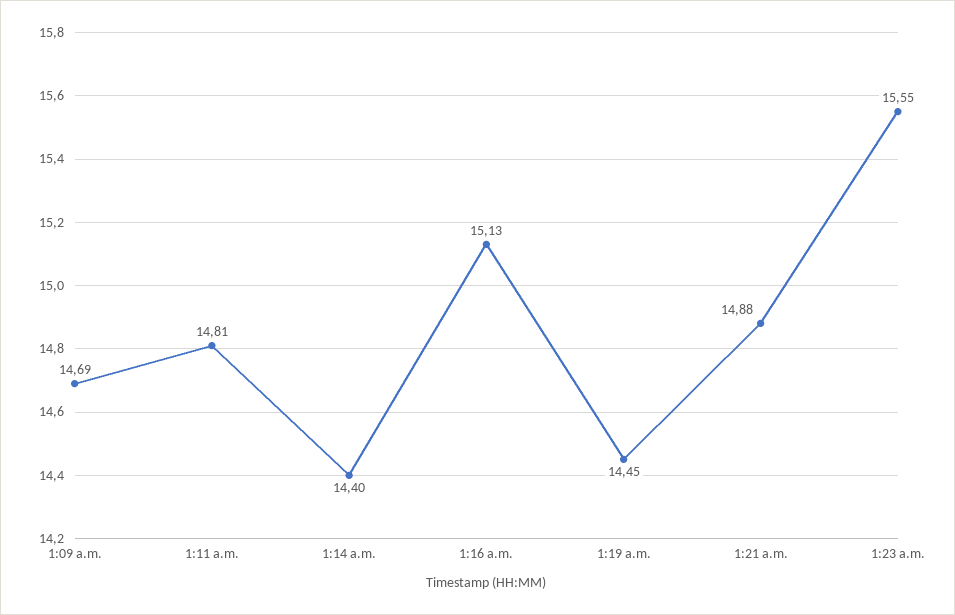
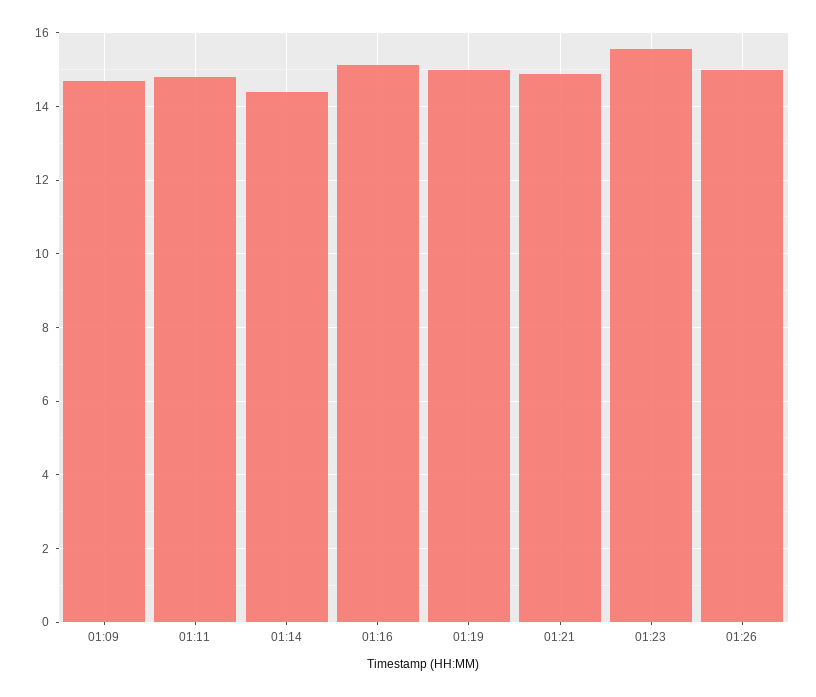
1:19 a.m.: 14.45 -> 15
01:26: none -> 15

